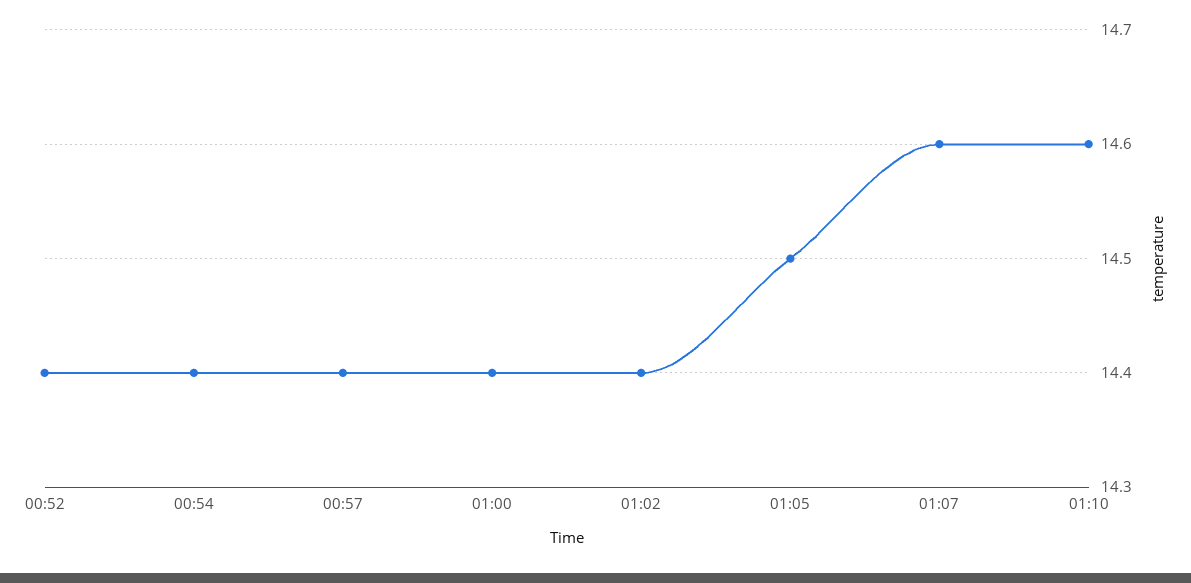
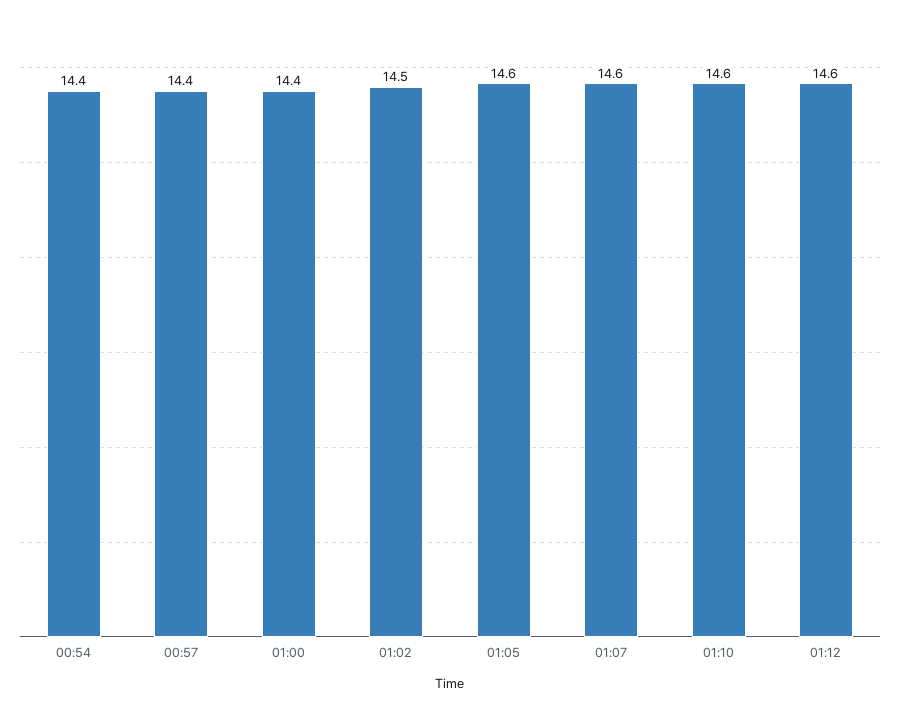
00:52: 14.4 -> none
01:02: 14.4 -> 14.5
01:05: 14.5 -> 14.6
01:12: none -> 14.6

